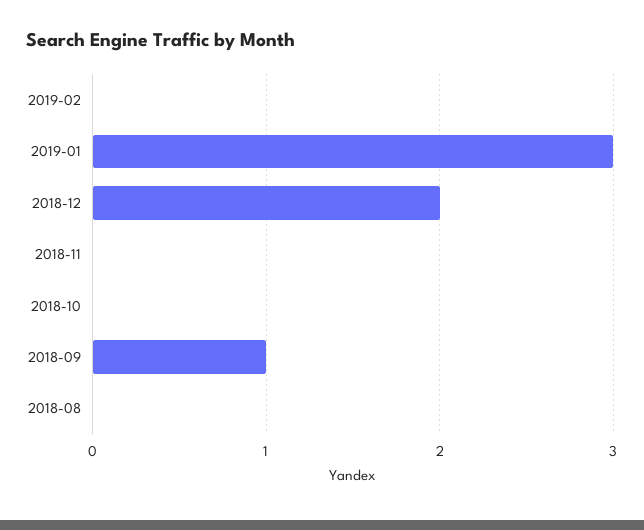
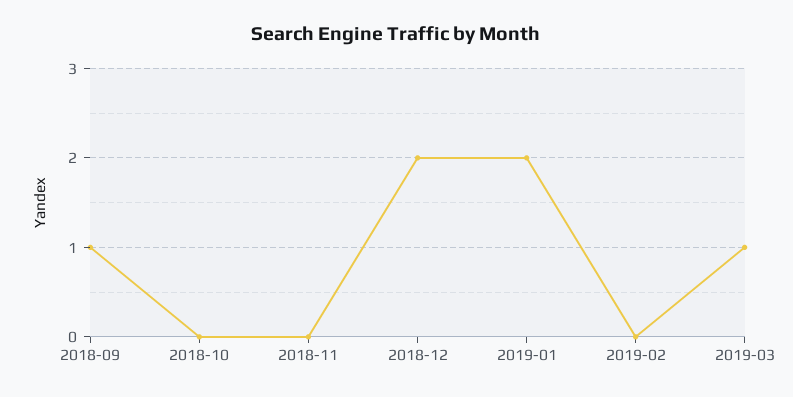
2019-01: 3 -> 2
2018-08: 0 -> none
2019-03: none -> 1

